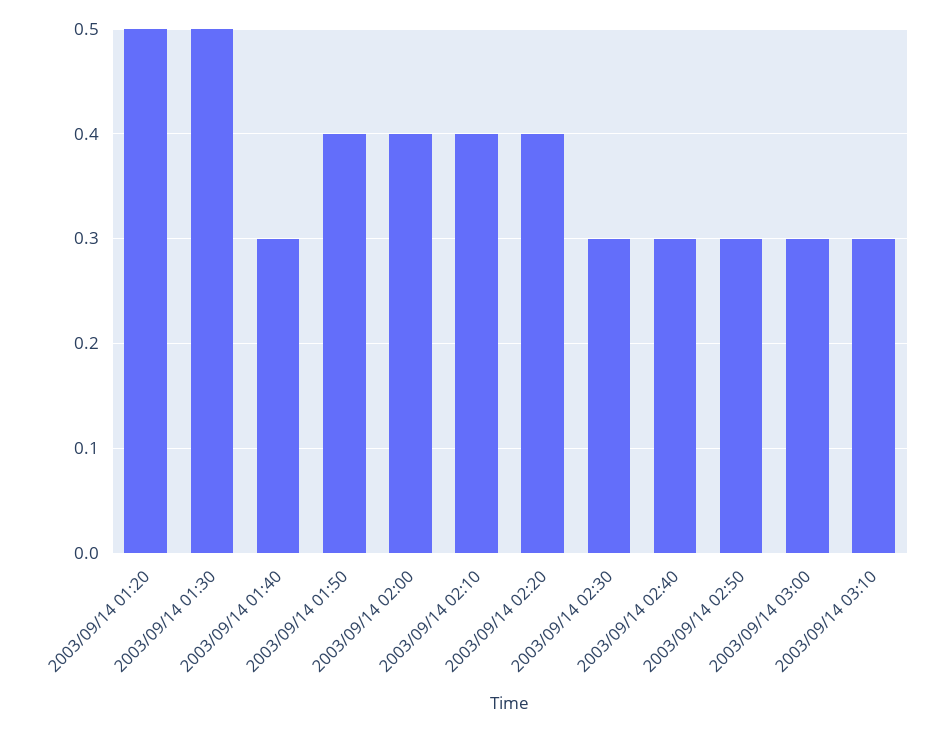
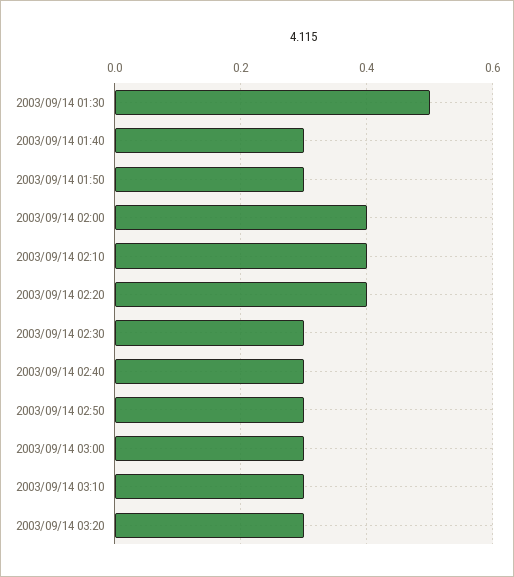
2003/09/14 01:20: 0.5 -> none
2003/09/14 01:50: 0.4 -> 0.3
2003/09/14 03:20: none -> 0.3

